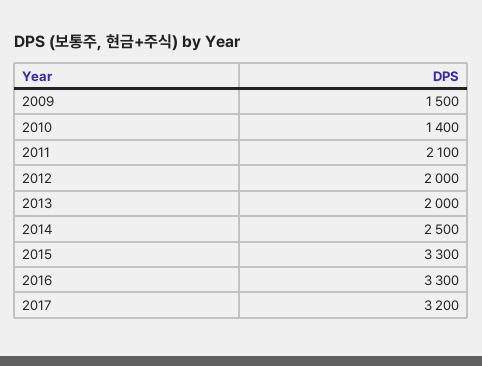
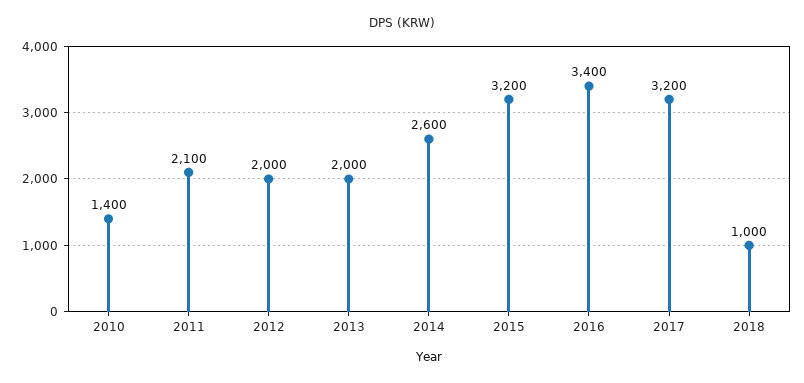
2009: 1500 -> none
2014: 2500 -> 2600
2015: 3300 -> 3200
2016: 3300 -> 3400
2018: none -> 1000

